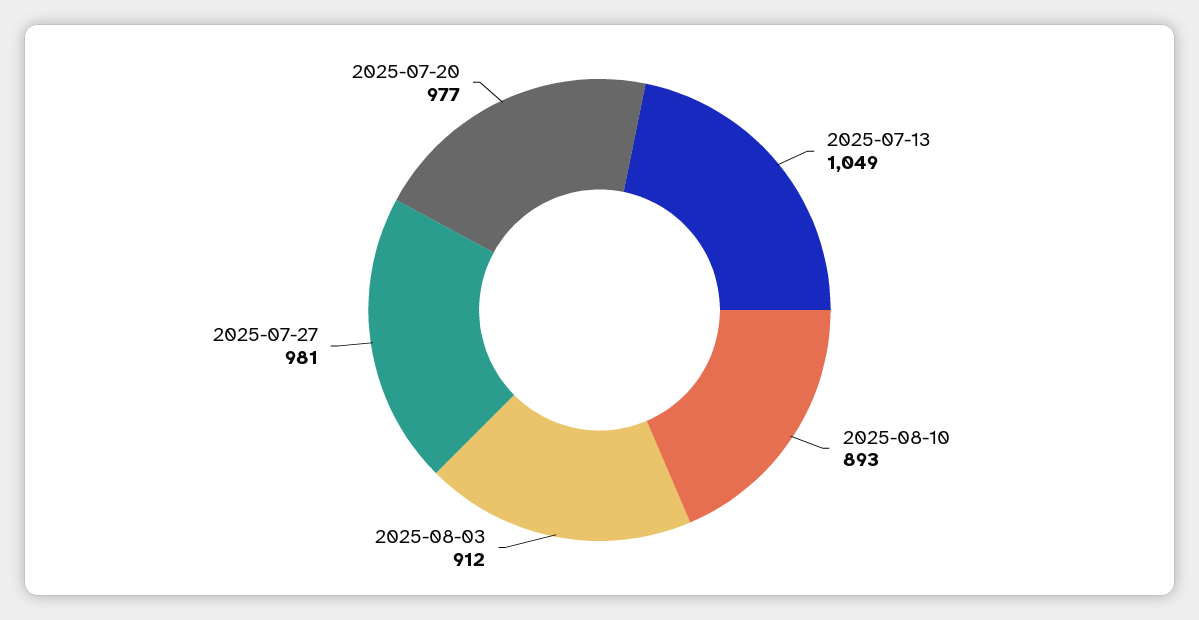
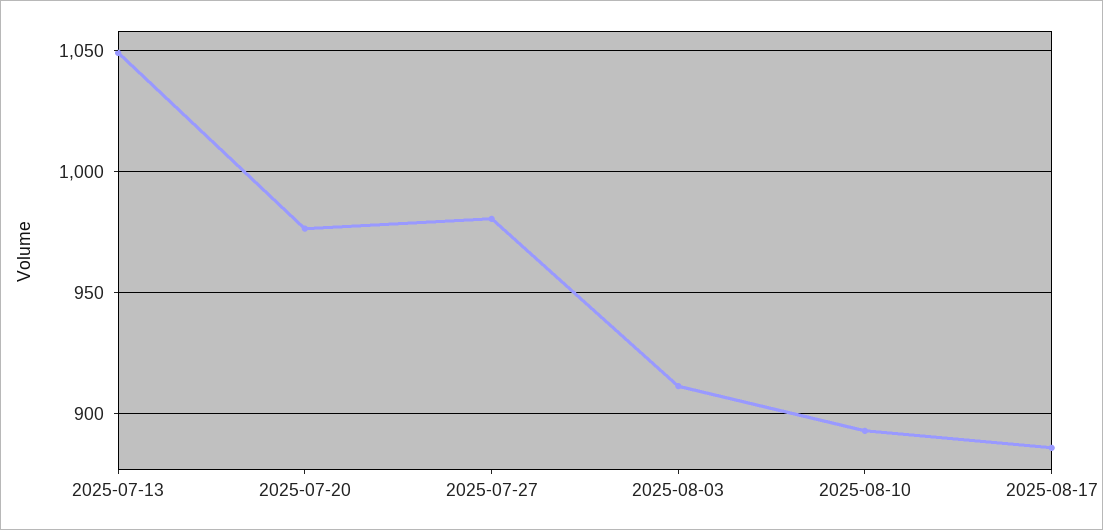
2025-08-17: none -> 885

